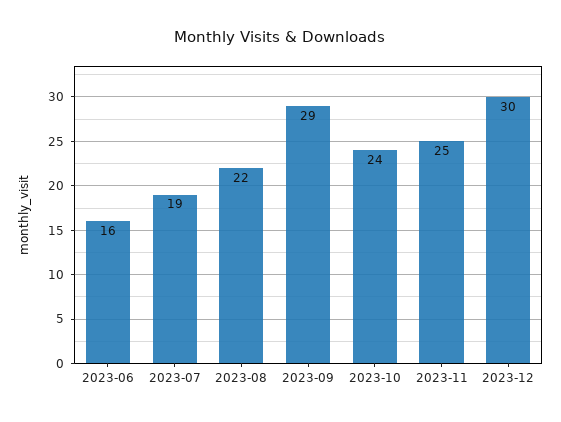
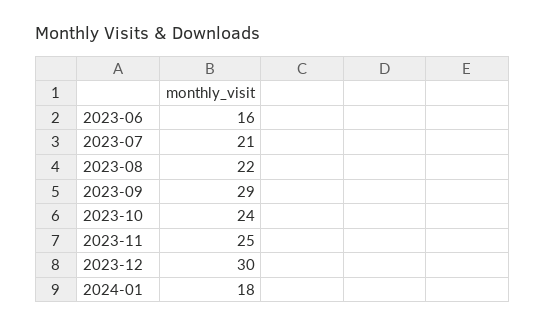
2023-07: 19 -> 21
2024-01: none -> 18

